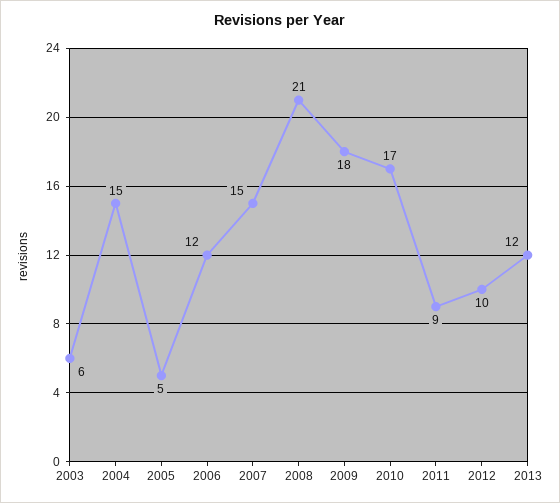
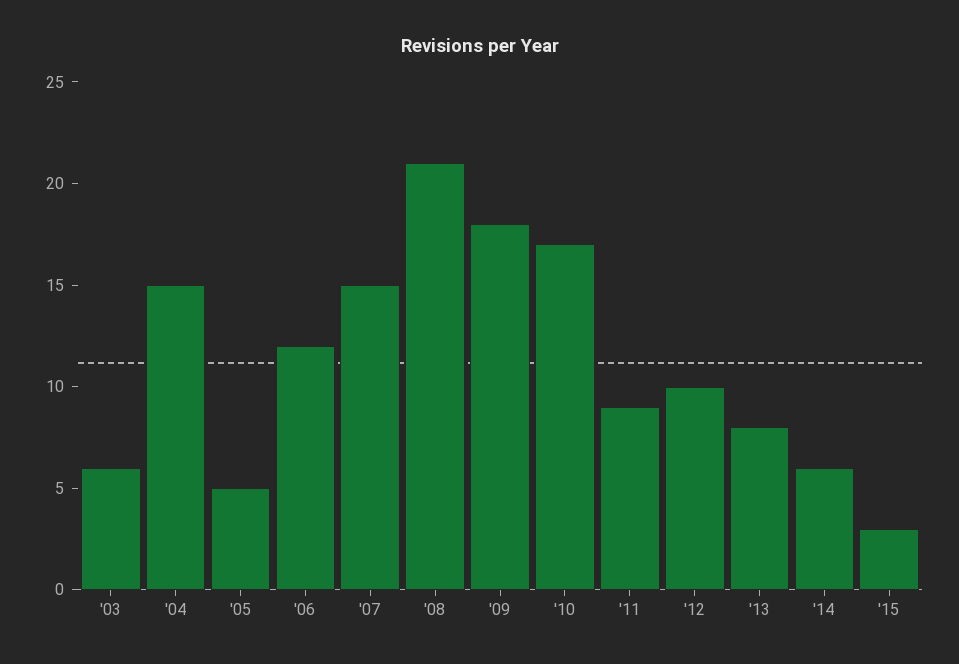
2013: 12 -> 8
'14: none -> 6
'15: none -> 3

